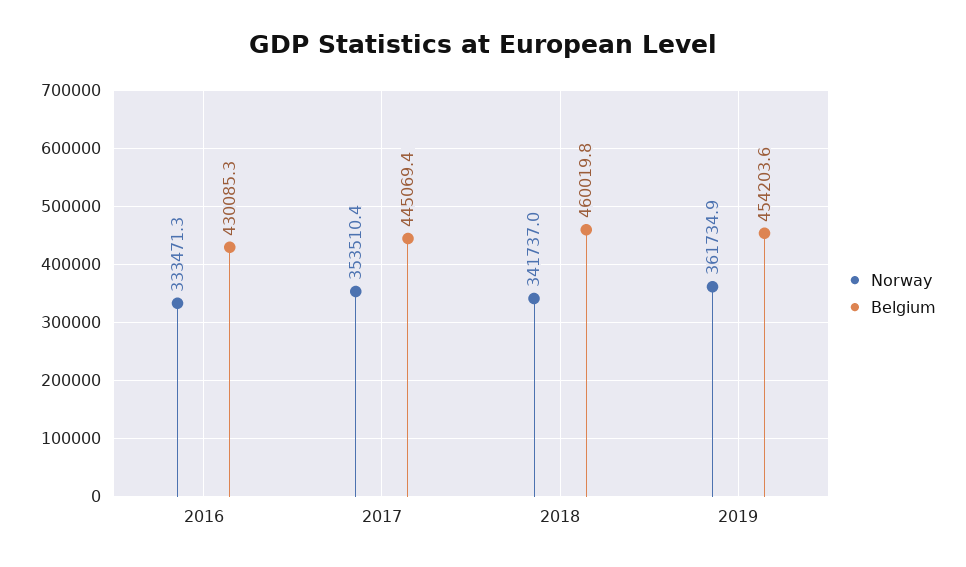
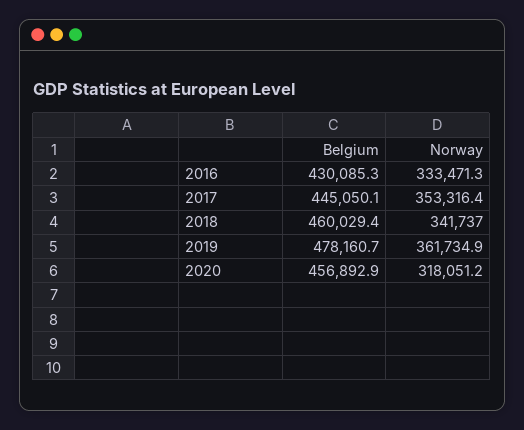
Norway, 2017: 353510.4 -> 353316.4
Belgium, 2017: 445069.4 -> 445050.1
Belgium, 2018: 460019.8 -> 460029.4
Belgium, 2019: 454203.6 -> 478160.7
Belgium, 2020: none -> 456892.9
Norway, 2020: none -> 318051.2

